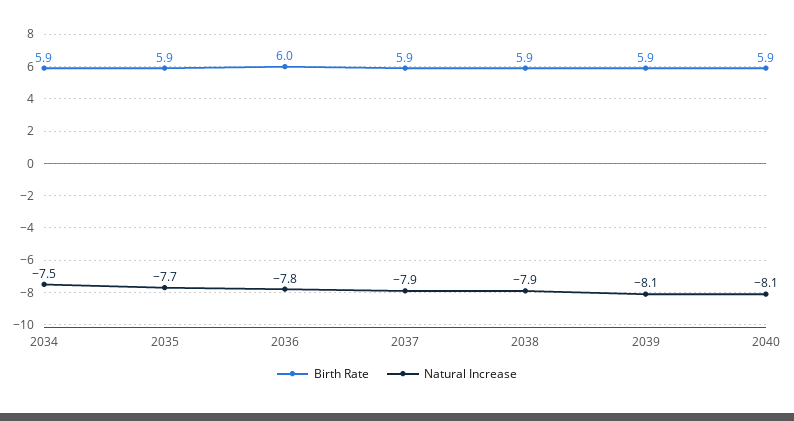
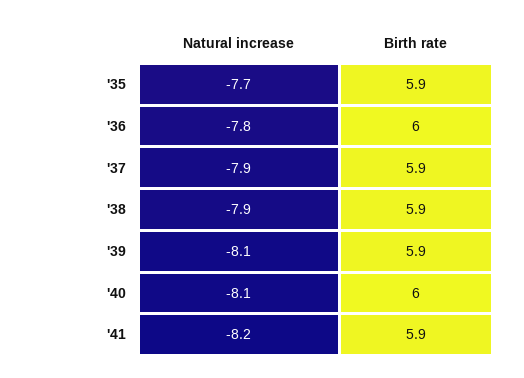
Birth Rate, 2034: 5.9 -> none
Natural Increase, 2034: -7.5 -> none
Birth Rate, 2040: 5.9 -> 6
Natural Increase, '41: none -> -8.2
Birth Rate, '41: none -> 5.9

